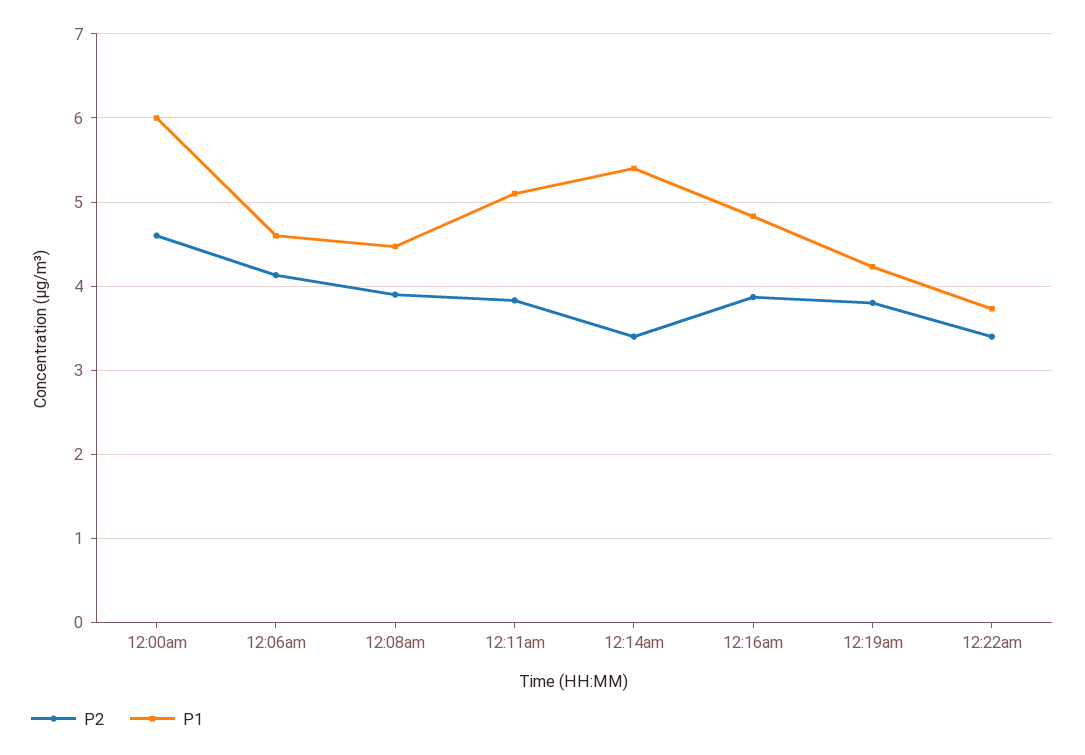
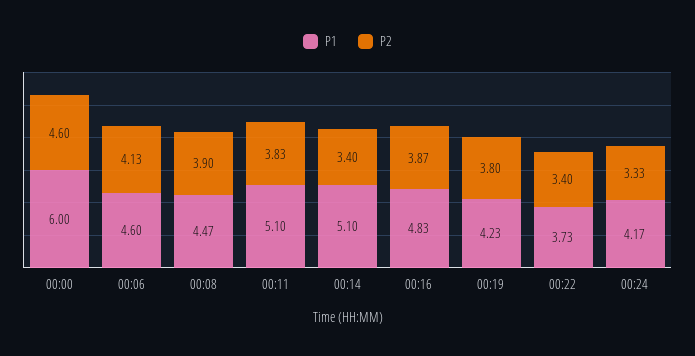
P1, 12:14am: 5.4 -> 5.1
P1, 00:24: none -> 4.17
P2, 00:24: none -> 3.33

